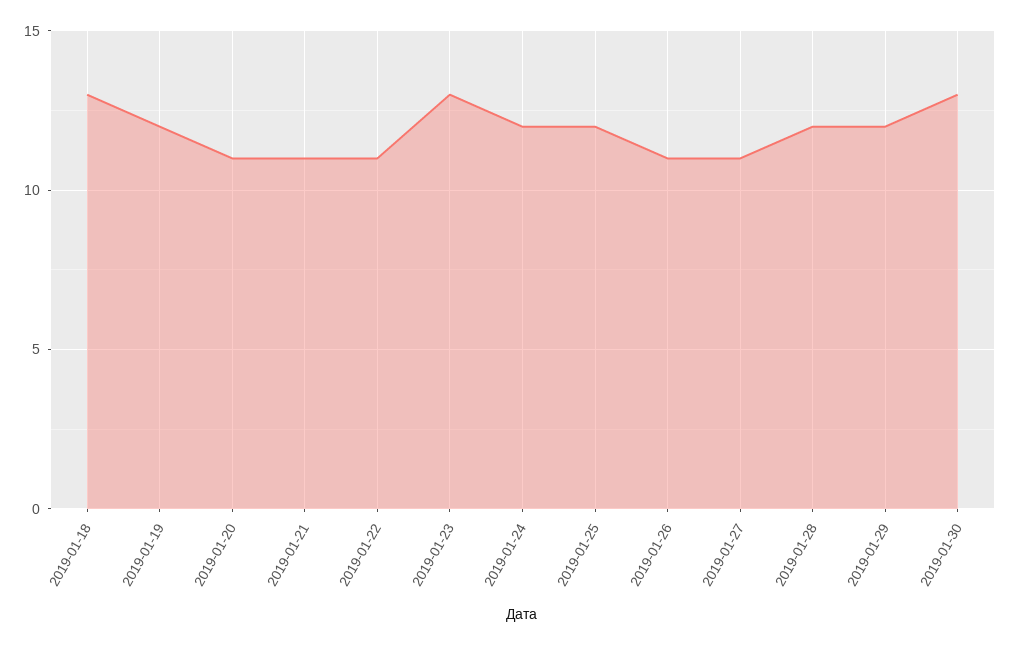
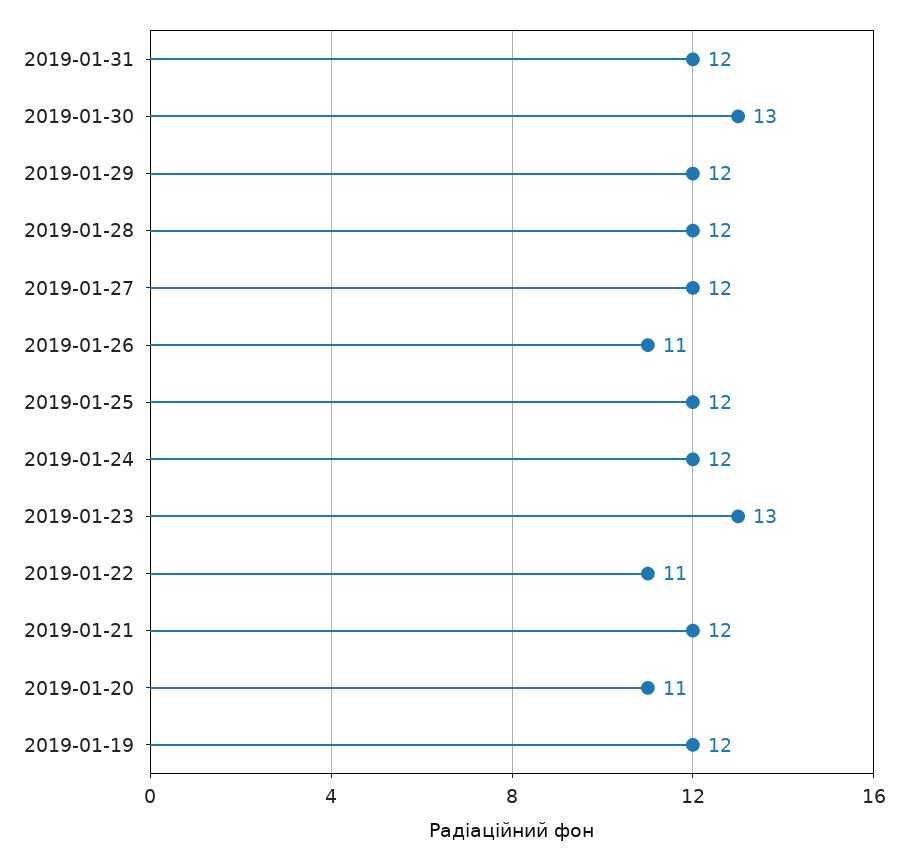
2019-01-18: 13 -> none
2019-01-21: 11 -> 12
2019-01-27: 11 -> 12
2019-01-31: none -> 12

